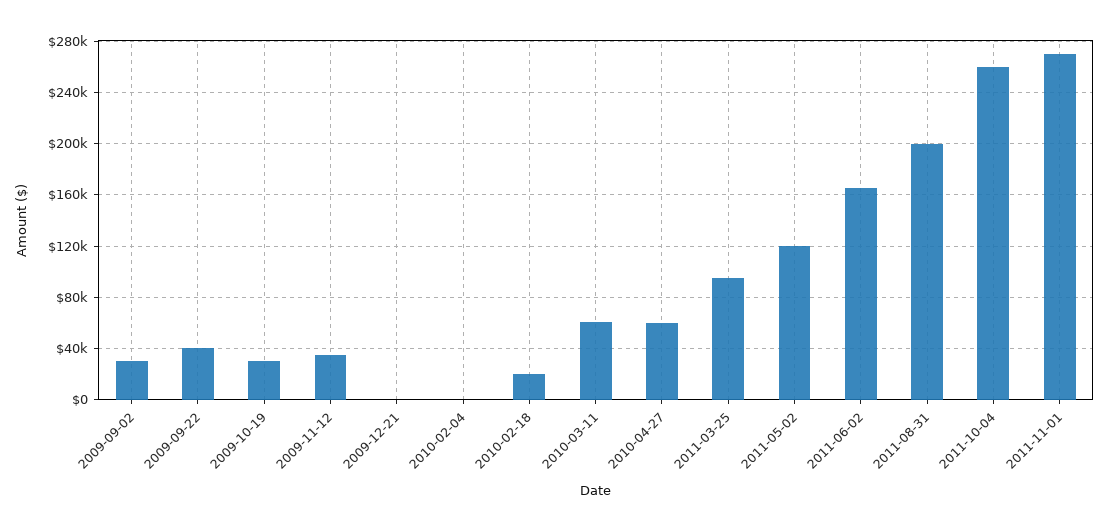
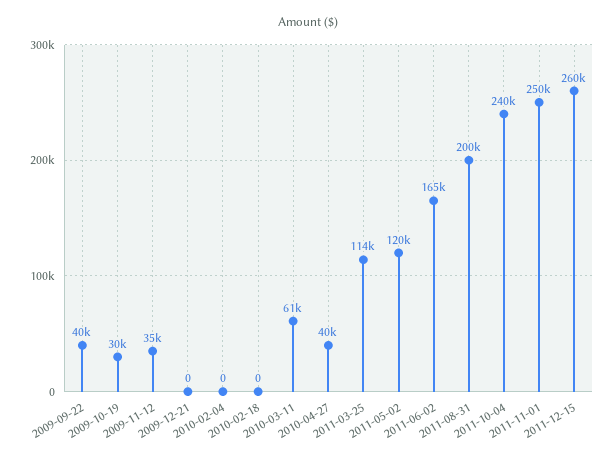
2009-09-02: 30000 -> none
2010-02-18: 20000 -> 0
2010-04-27: 60000 -> 40000
2011-03-25: 95000 -> 114000
2011-10-04: 260000 -> 240000
2011-11-01: 270000 -> 250000
2011-12-15: none -> 260000

